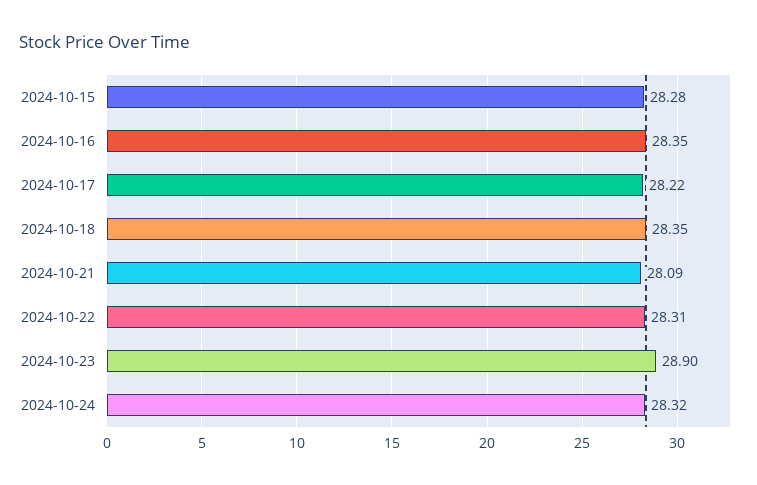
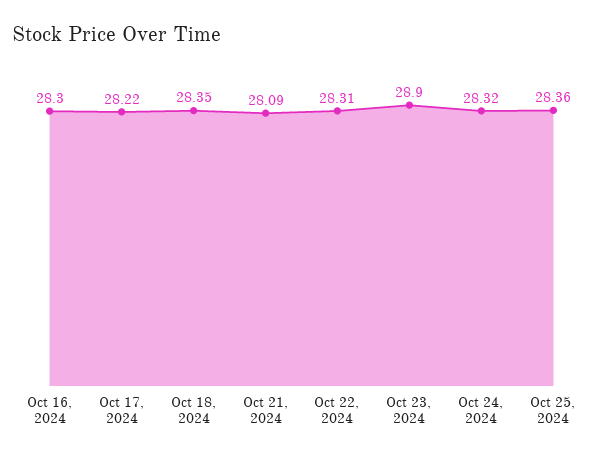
2024-10-15: 28.28 -> none
2024-10-16: 28.35 -> 28.3
Oct 25, 2024: none -> 28.36

